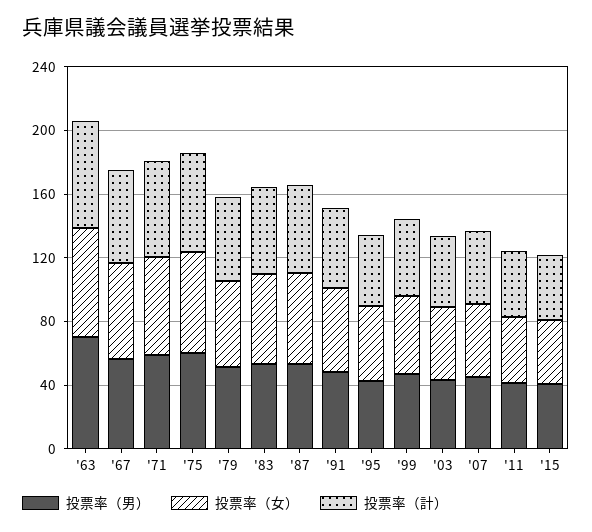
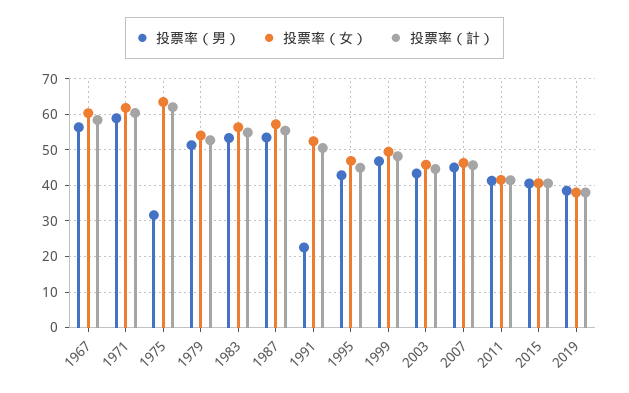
投票率（男）, '63: 70 -> none
投票率（女）, '63: 70 -> none
投票率（計）, '63: 70 -> none
投票率（男）, '75: 60 -> 32
投票率（男）, '91: 50 -> 22
投票率（男）, 2019: none -> 38
投票率（女）, 2019: none -> 38
投票率（計）, 2019: none -> 38

